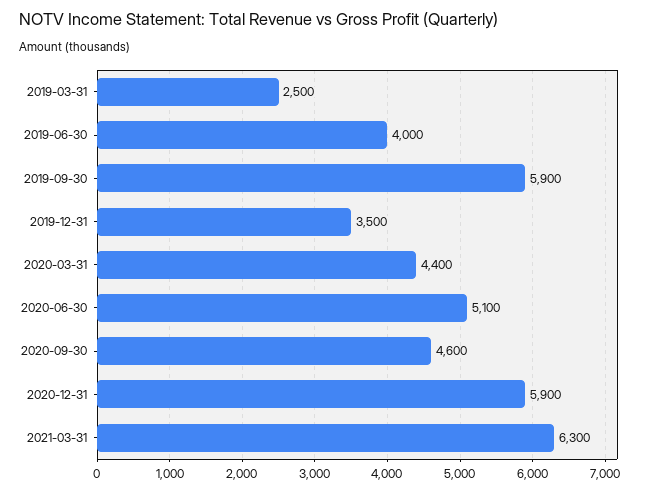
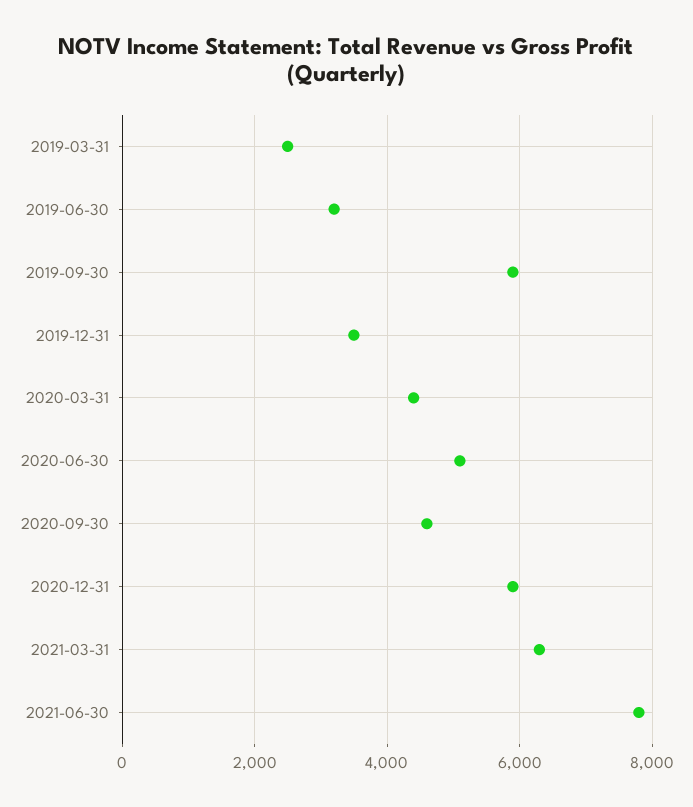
2019-06-30: 4000 -> 3200
2021-06-30: none -> 7800

